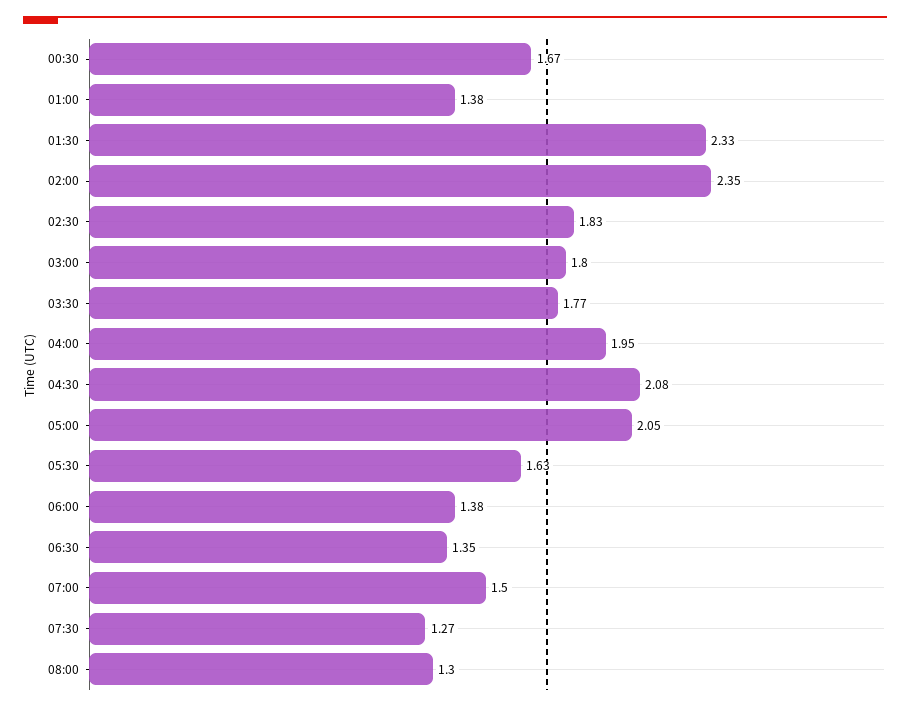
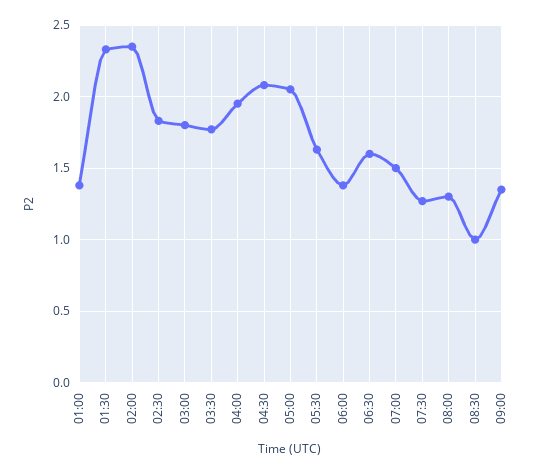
00:30: 1.67 -> none
06:30: 1.35 -> 1.6
08:30: none -> 1
09:00: none -> 1.35

